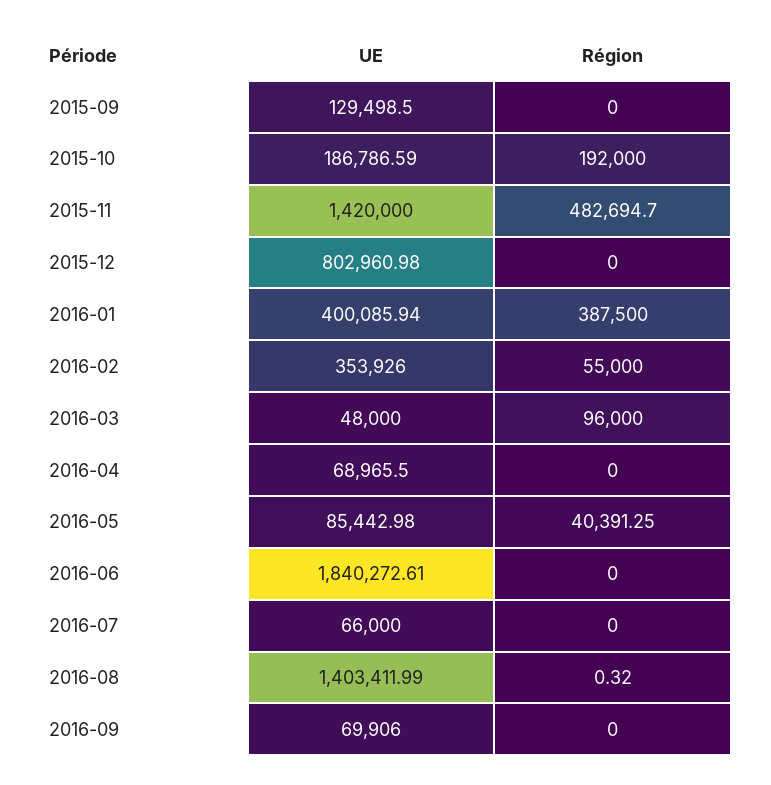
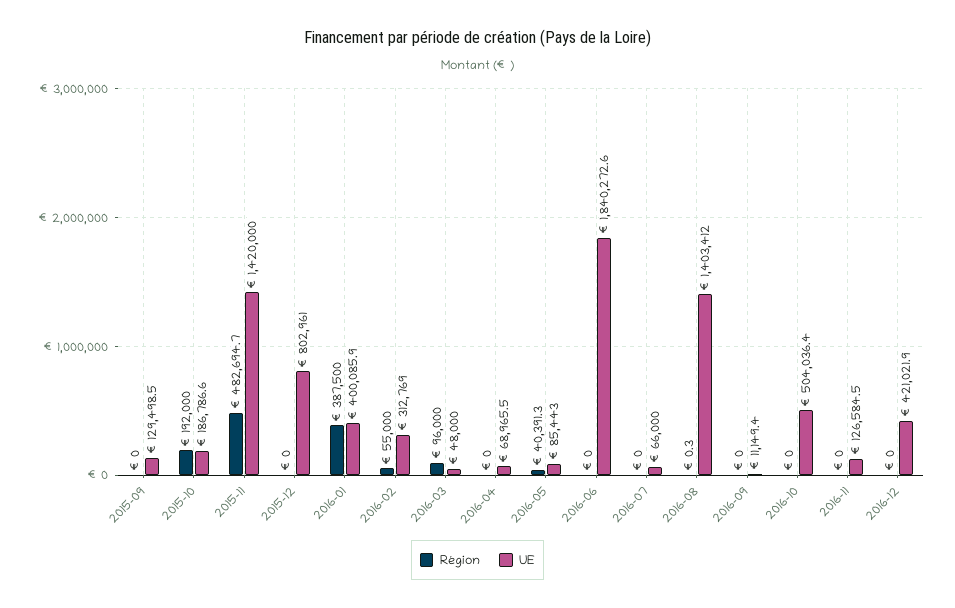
UE, 2016-02: 353926 -> 312769
UE, 2016-09: 69906 -> 11149.4
Région, 2016-10: none -> 0
UE, 2016-10: none -> 504036.4
Région, 2016-11: none -> 0
UE, 2016-11: none -> 126584.5
Région, 2016-12: none -> 0
UE, 2016-12: none -> 421021.9

